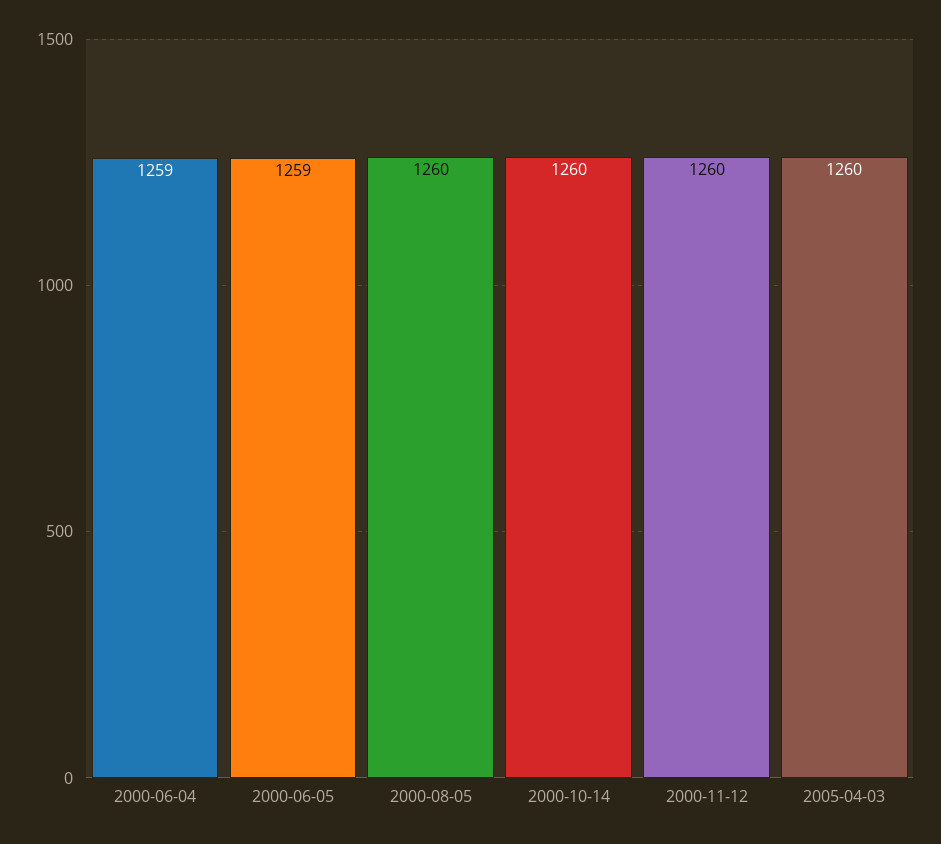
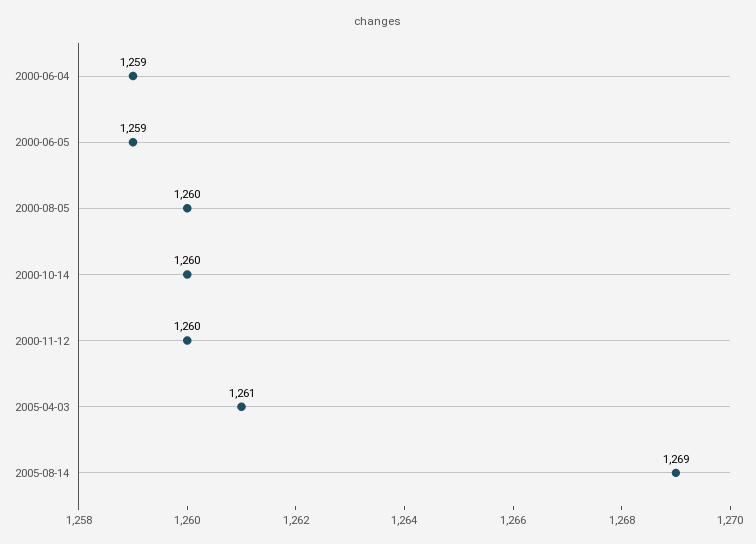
2005-04-03: 1260 -> 1261
2005-08-14: none -> 1269

